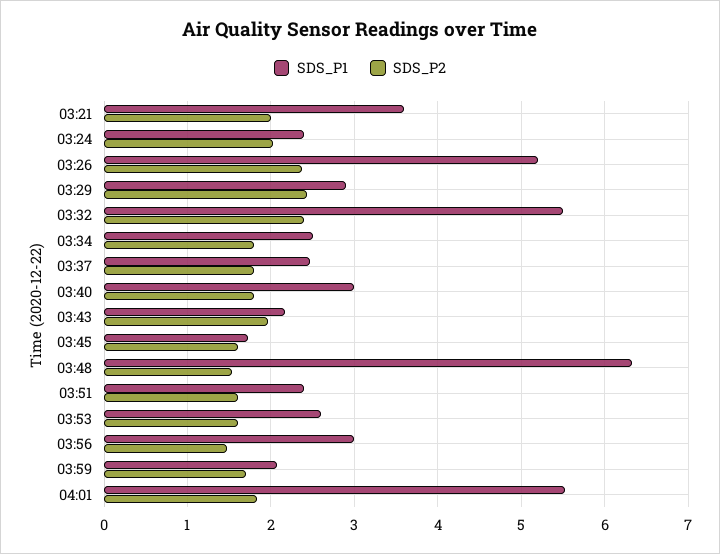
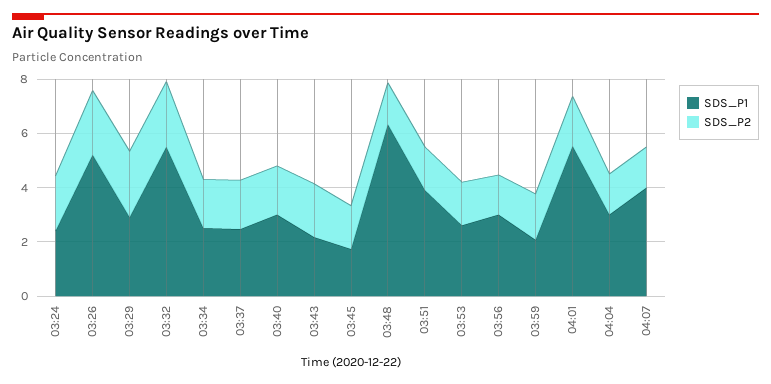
SDS_P1, 03:21: 3.6 -> none
SDS_P2, 03:21: 2 -> none
SDS_P1, 03:51: 2.4 -> 4
SDS_P1, 04:04: none -> 3
SDS_P2, 04:04: none -> 1.5
SDS_P1, 04:07: none -> 4
SDS_P2, 04:07: none -> 1.5

